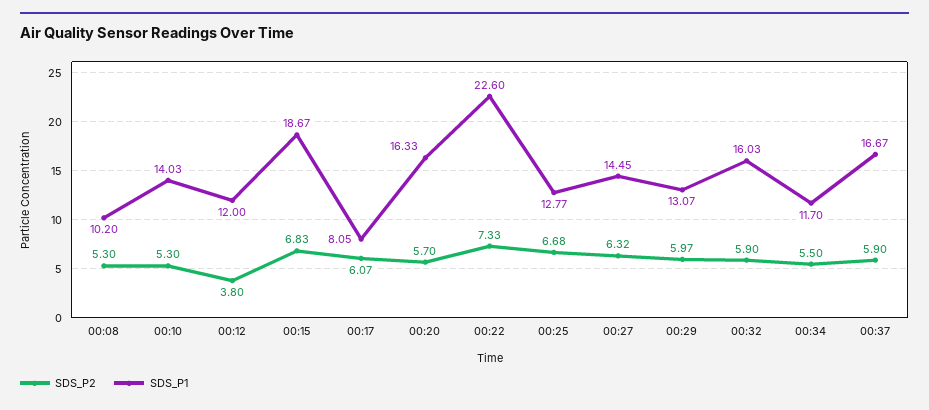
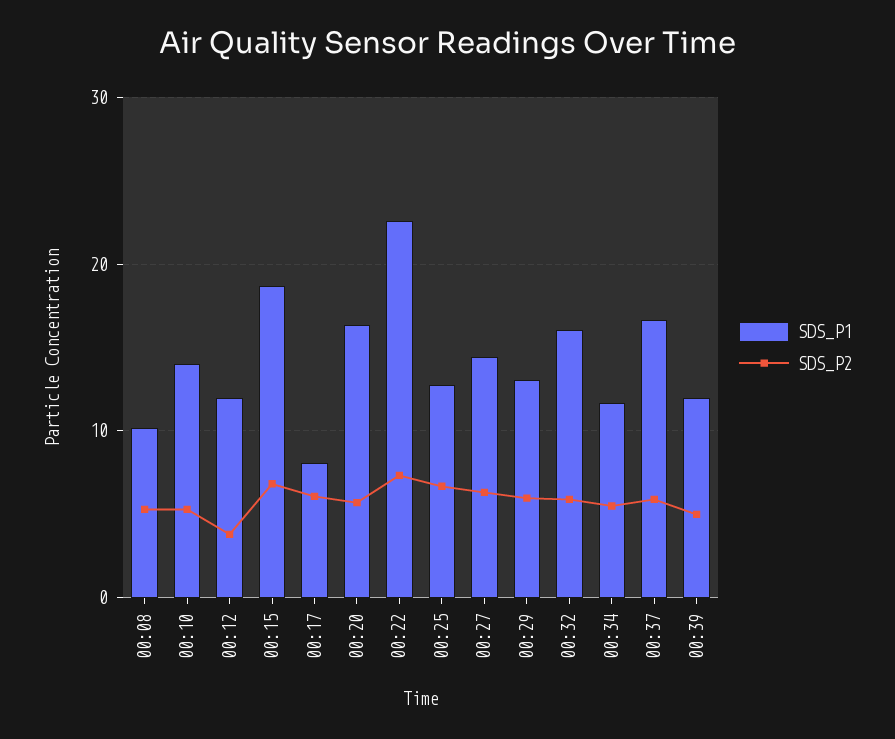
SDS_P1, 00:39: none -> 12
SDS_P2, 00:39: none -> 5

